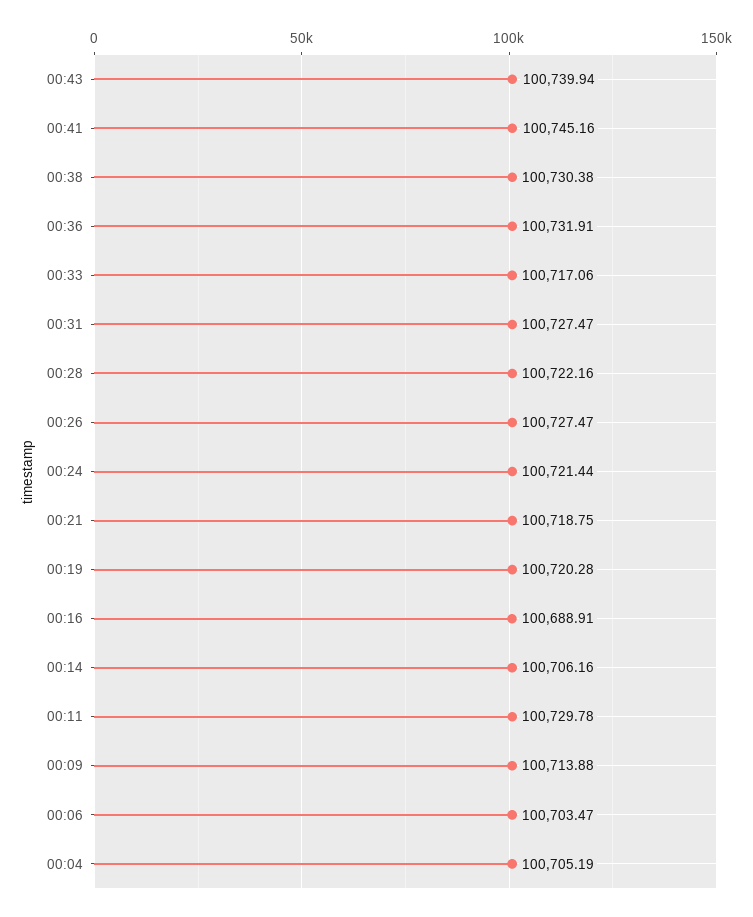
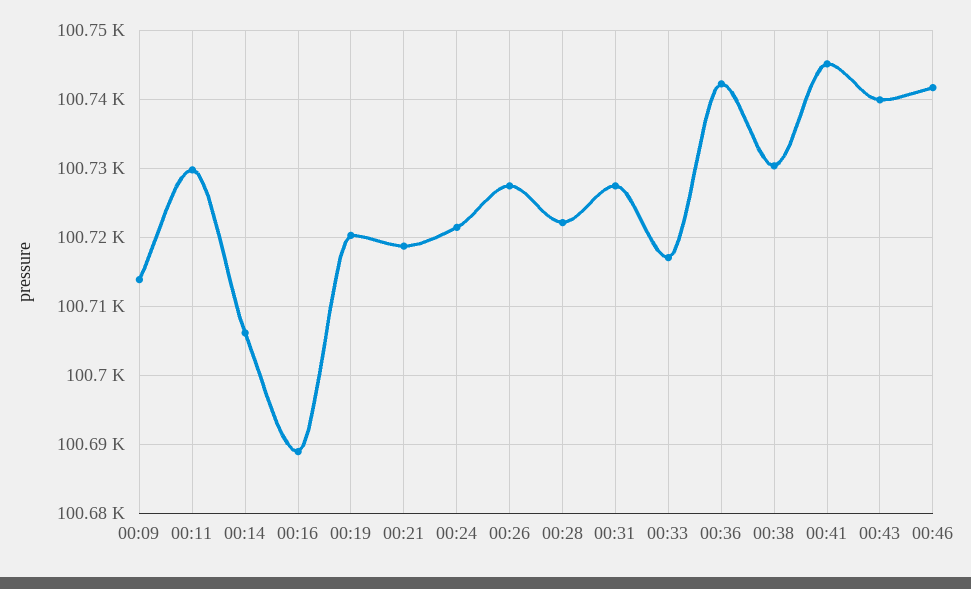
00:36: 100731.91 -> 100742
00:06: 100703.47 -> none
00:04: 100705.19 -> none
00:46: none -> 100742

